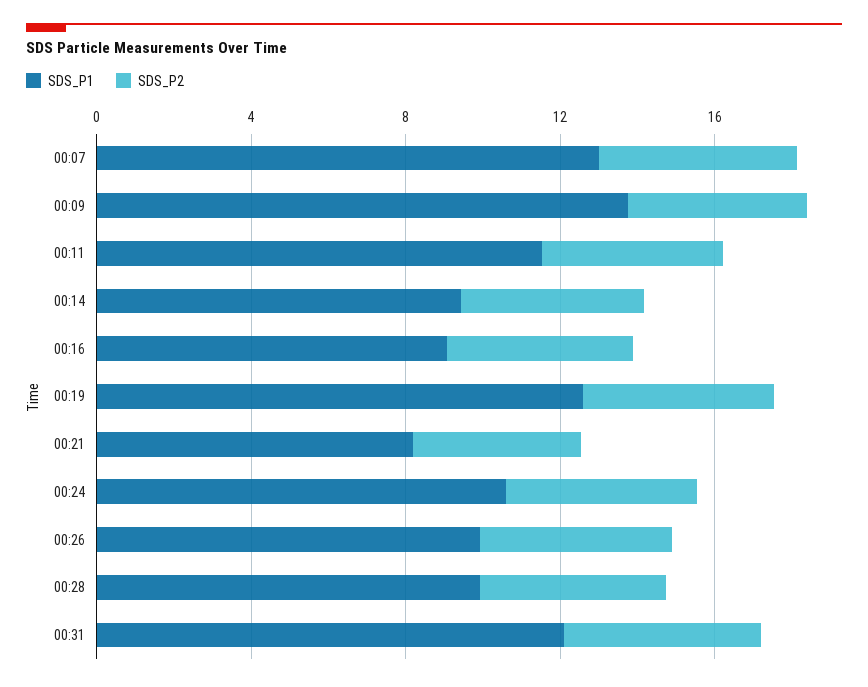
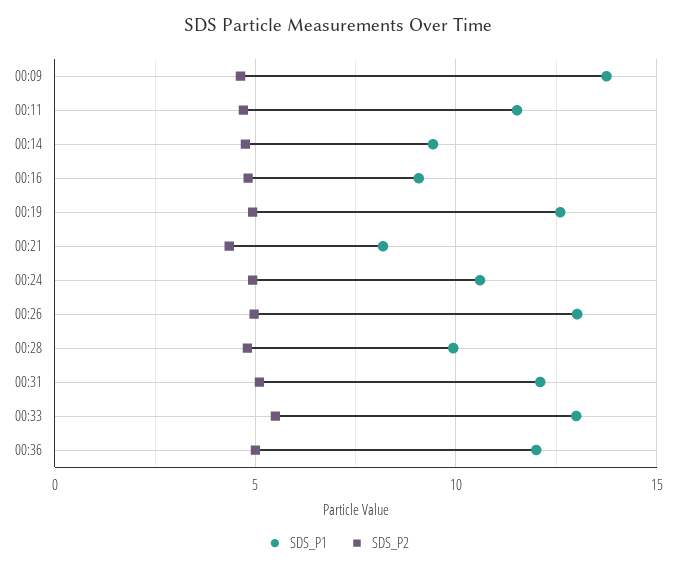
SDS_P1, 00:07: 13 -> none
SDS_P2, 00:07: 5 -> none
SDS_P1, 00:26: 10 -> 13
SDS_P1, 00:33: none -> 13
SDS_P2, 00:33: none -> 5.5
SDS_P1, 00:36: none -> 12
SDS_P2, 00:36: none -> 5

